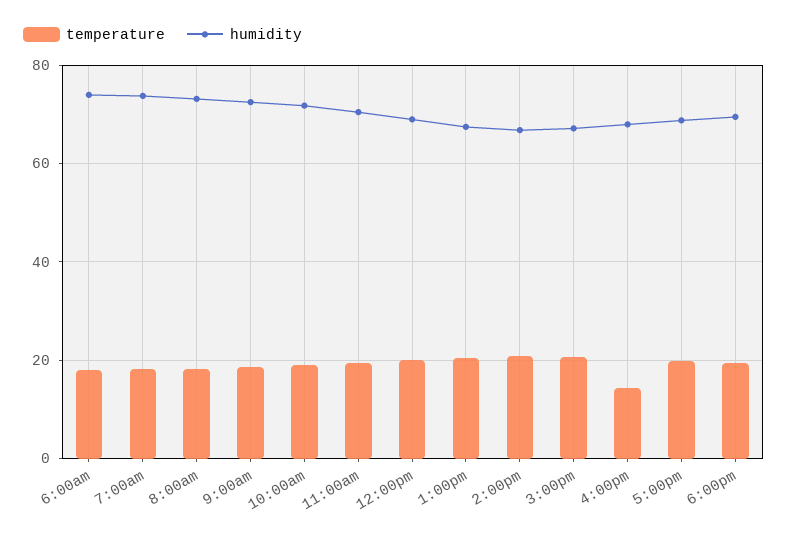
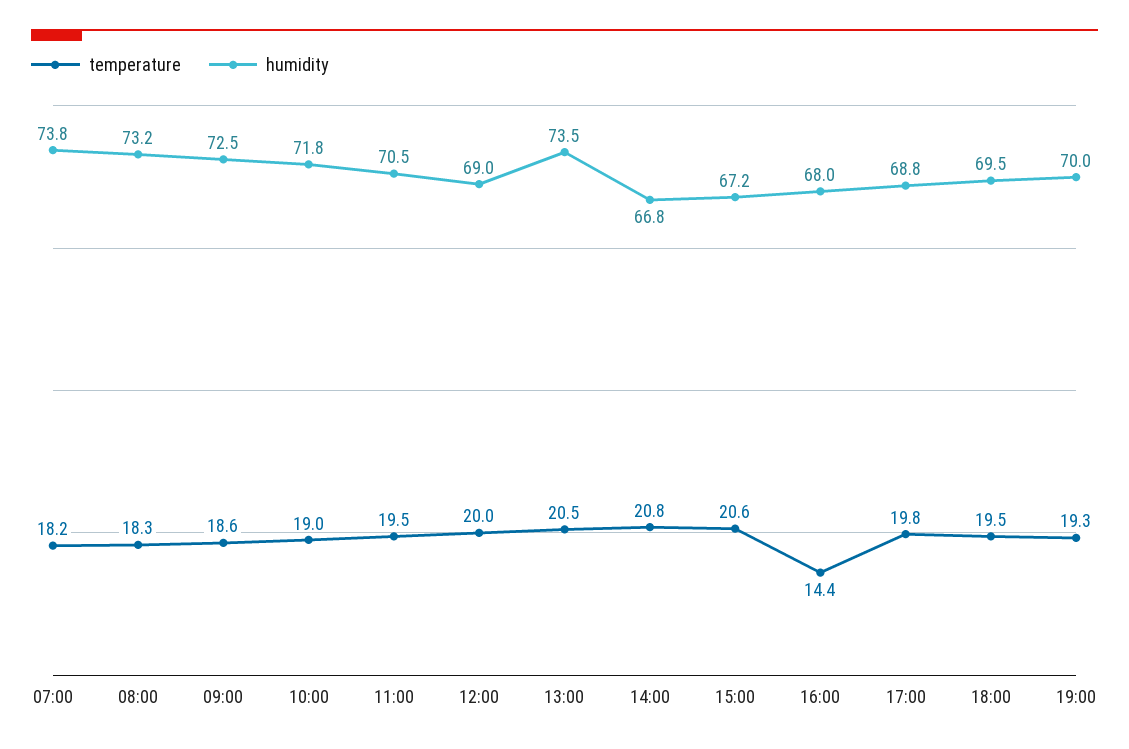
temperature, 6:00am: 18 -> none
humidity, 6:00am: 74 -> none
humidity, 1:00pm: 68 -> 73.5
temperature, 19:00: none -> 19.3
humidity, 19:00: none -> 70

